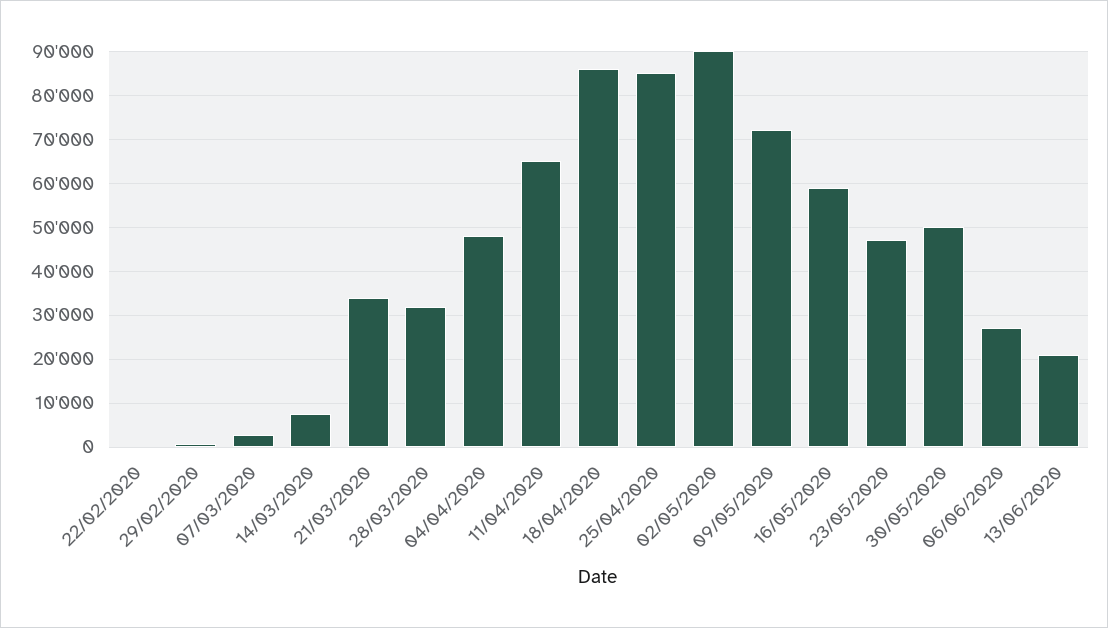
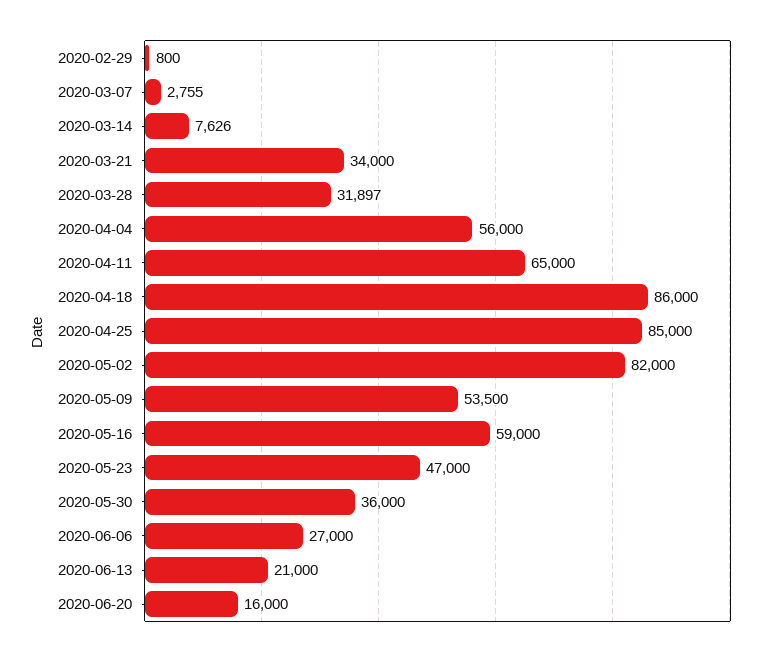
22/02/2020: 0 -> none
04/04/2020: 48000 -> 56000
02/05/2020: 90000 -> 82000
09/05/2020: 72000 -> 53500
30/05/2020: 50000 -> 36000
2020-06-20: none -> 16000

